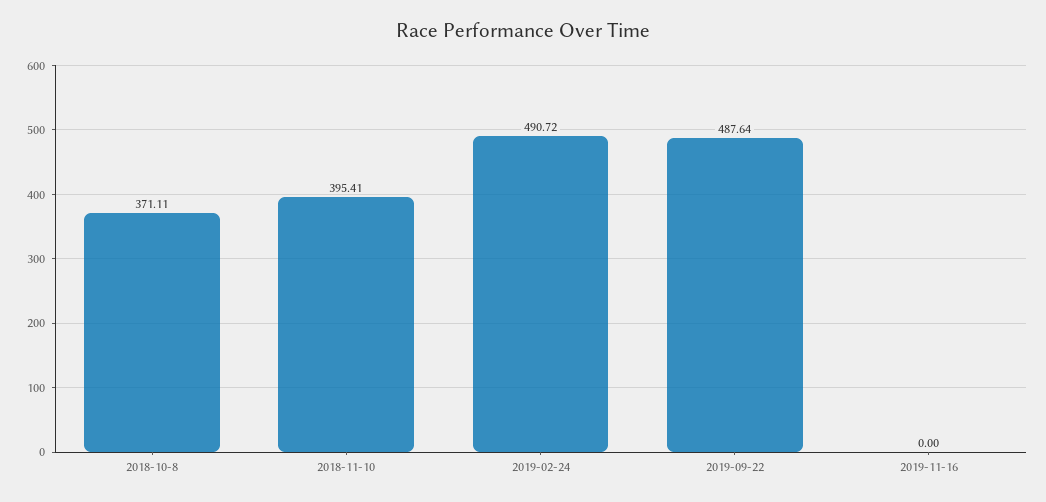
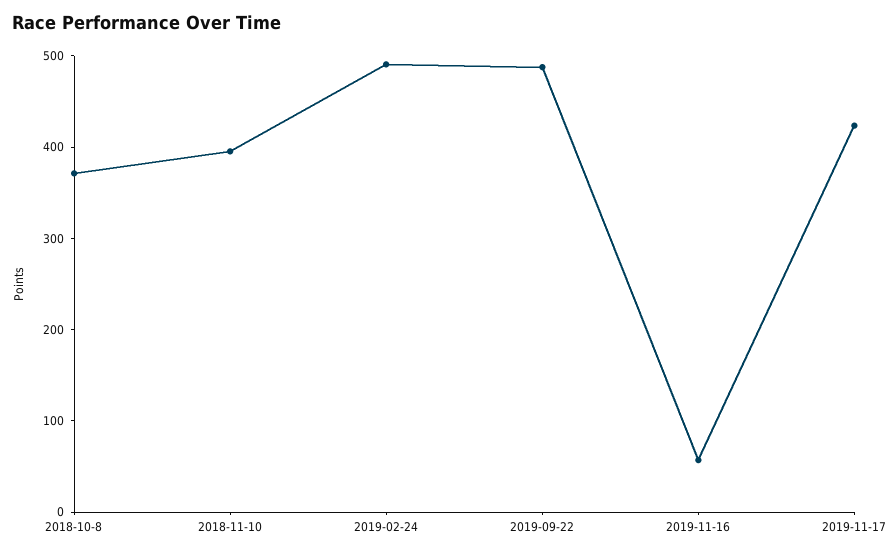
2019-11-16: 0 -> 60
2019-11-17: none -> 420

